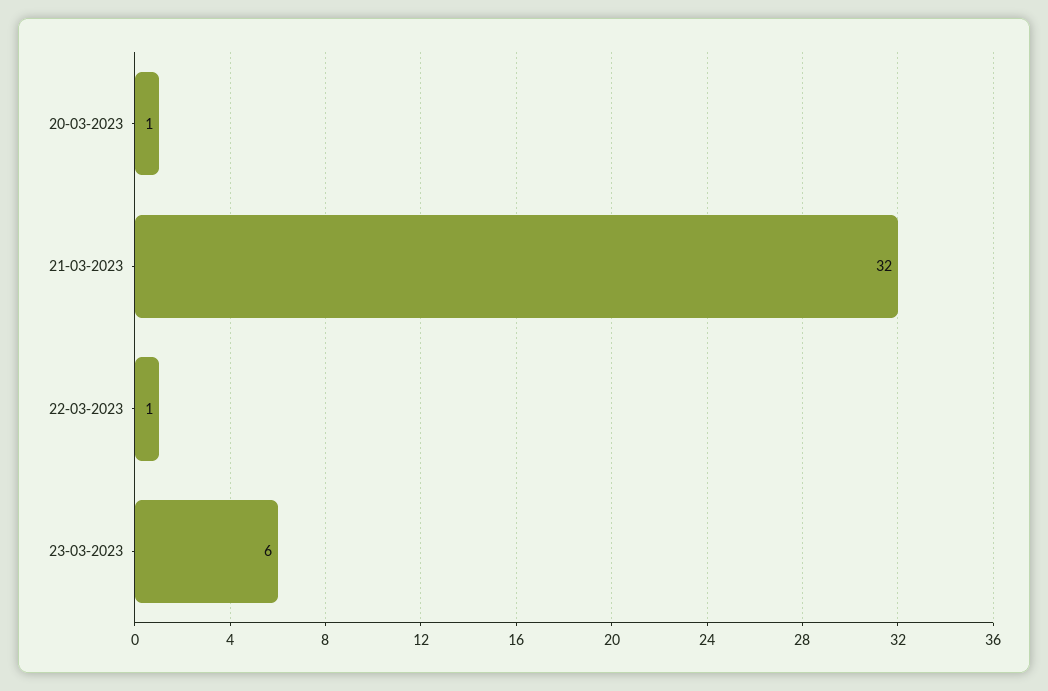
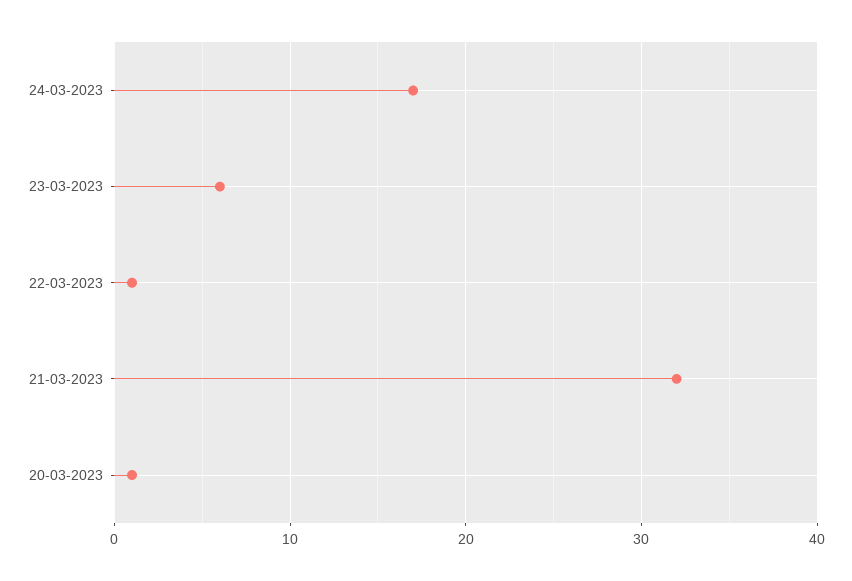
24-03-2023: none -> 17

